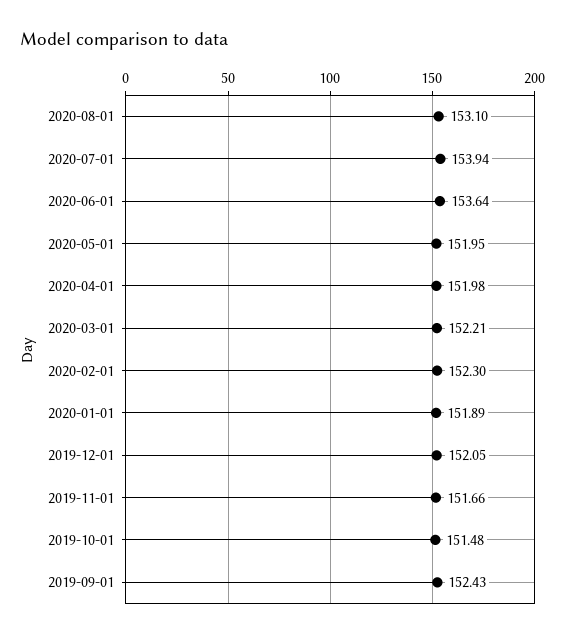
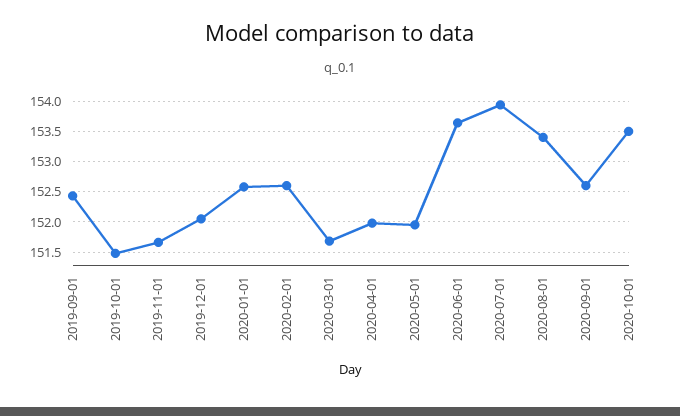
2020-08-01: 153.1 -> 153.4
2020-03-01: 152.21 -> 151.7
2020-02-01: 152.3 -> 152.6
2020-01-01: 151.89 -> 152.6
2020-09-01: none -> 152.6
2020-10-01: none -> 153.5

